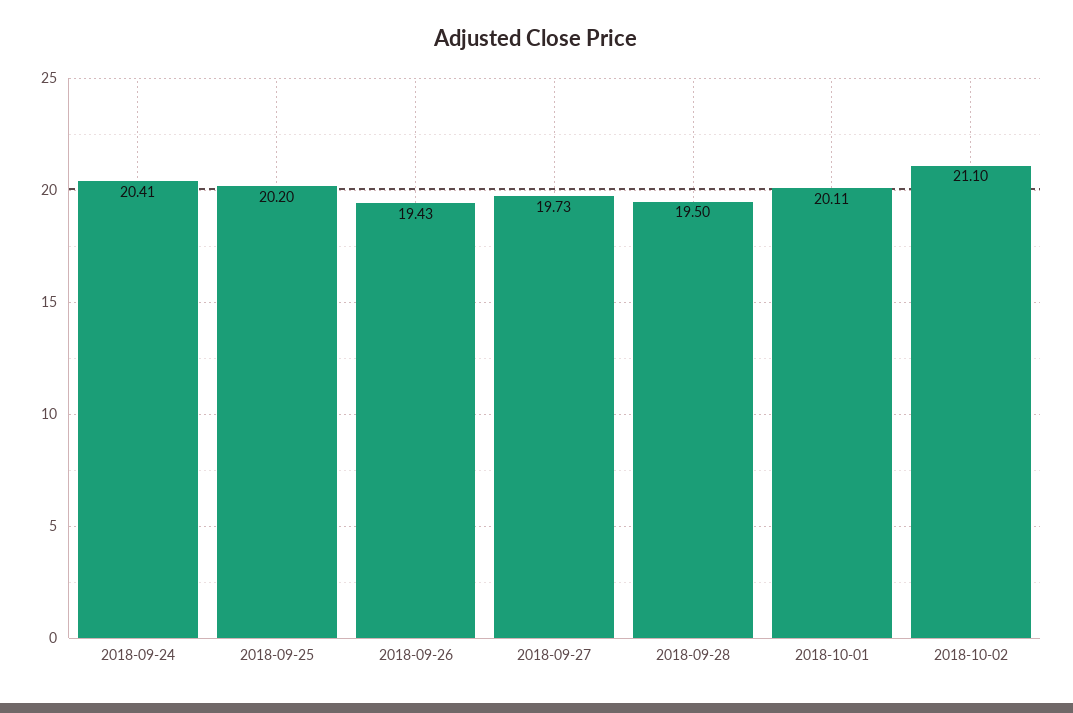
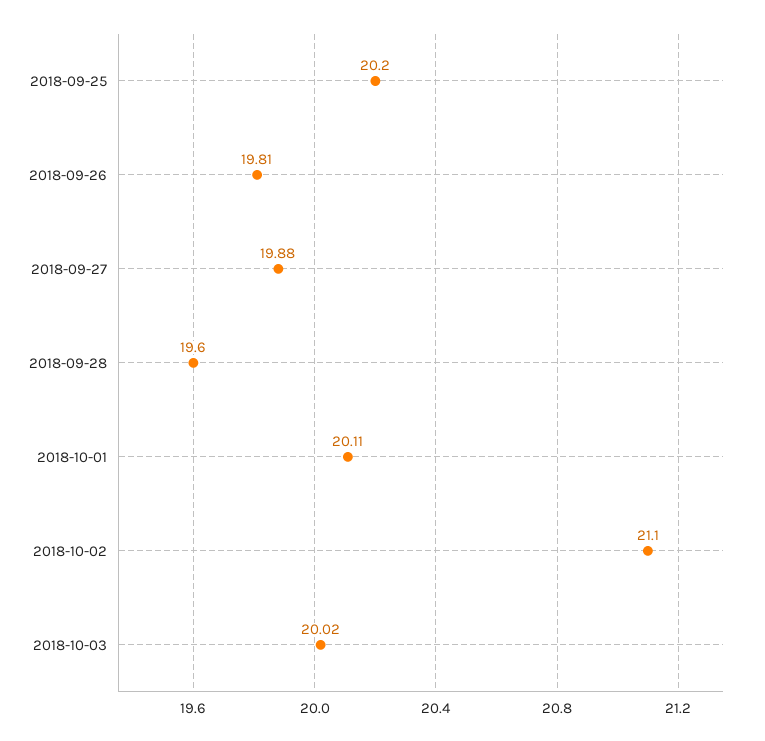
2018-09-24: 20.41 -> none
2018-09-26: 19.43 -> 19.81
2018-09-27: 19.73 -> 19.88
2018-09-28: 19.5 -> 19.6
2018-10-03: none -> 20.02

